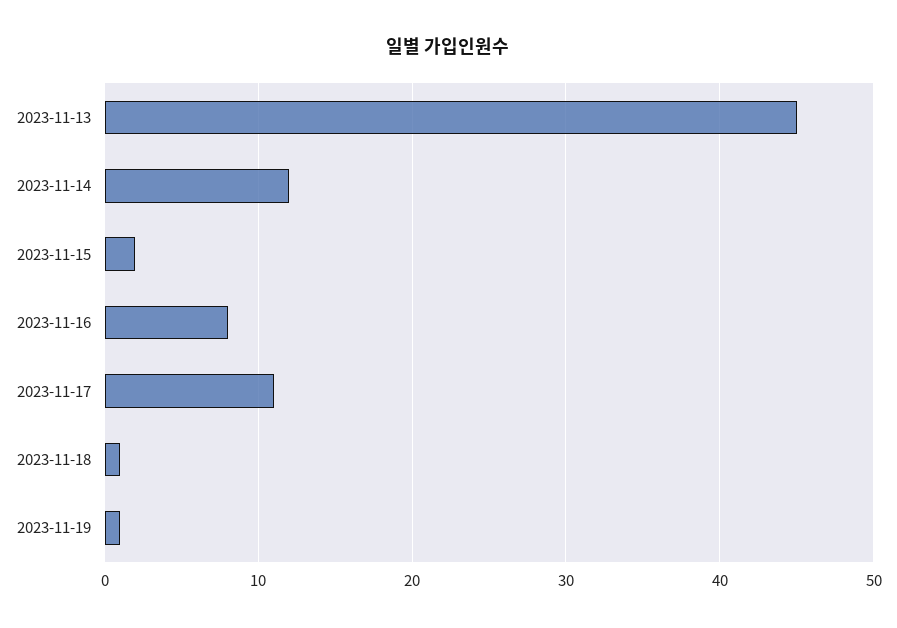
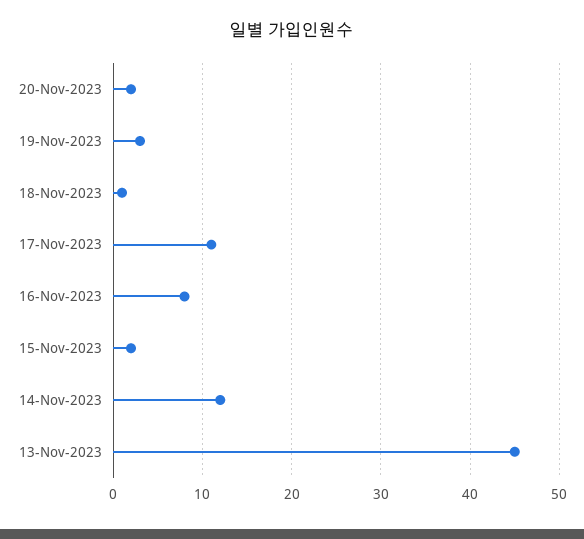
2023-11-19: 1 -> 3
20-Nov-2023: none -> 2

